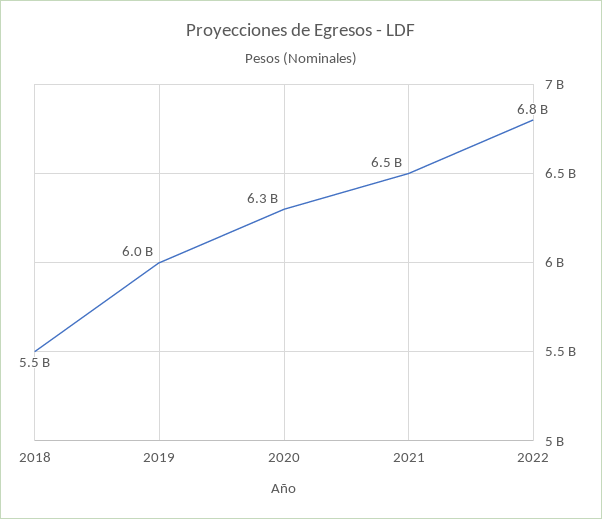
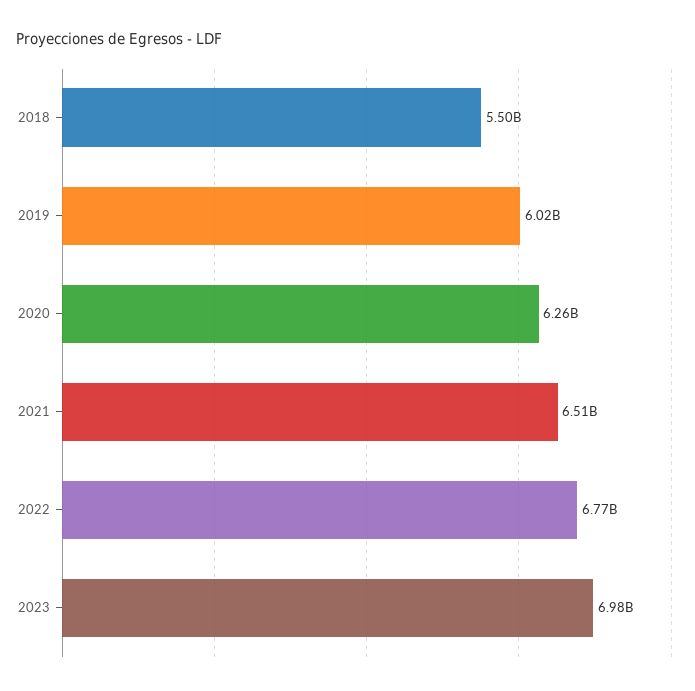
2023: none -> 6980000000

